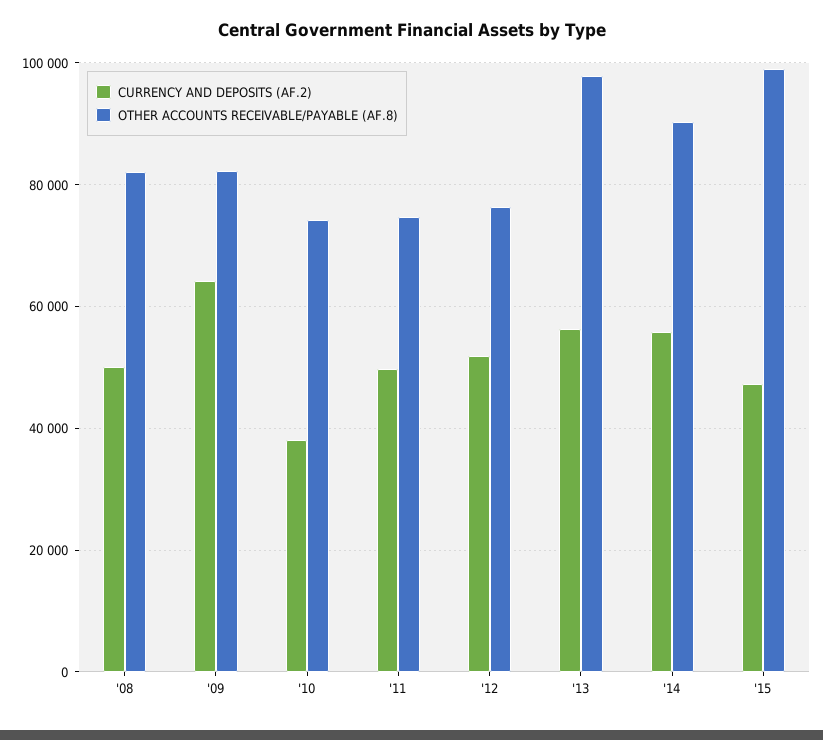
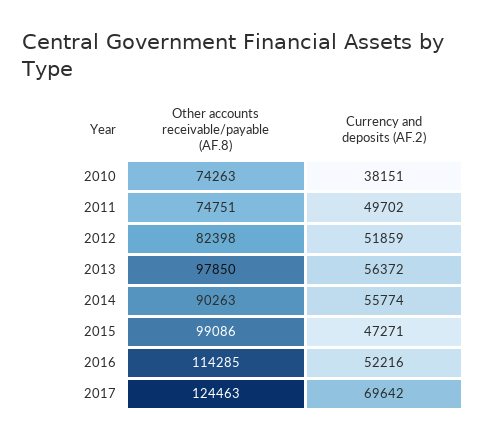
CURRENCY AND DEPOSITS (AF.2), '08: 50000 -> none
OTHER ACCOUNTS RECEIVABLE/PAYABLE (AF.8), '08: 82000 -> none
CURRENCY AND DEPOSITS (AF.2), '09: 64000 -> none
OTHER ACCOUNTS RECEIVABLE/PAYABLE (AF.8), '09: 82000 -> none
OTHER ACCOUNTS RECEIVABLE/PAYABLE (AF.8), '12: 76000 -> 82398
OTHER ACCOUNTS RECEIVABLE/PAYABLE (AF.8), 2016: none -> 114285
CURRENCY AND DEPOSITS (AF.2), 2016: none -> 52216
OTHER ACCOUNTS RECEIVABLE/PAYABLE (AF.8), 2017: none -> 124463
CURRENCY AND DEPOSITS (AF.2), 2017: none -> 69642

